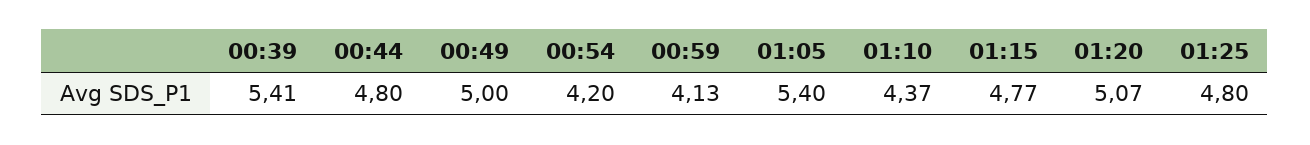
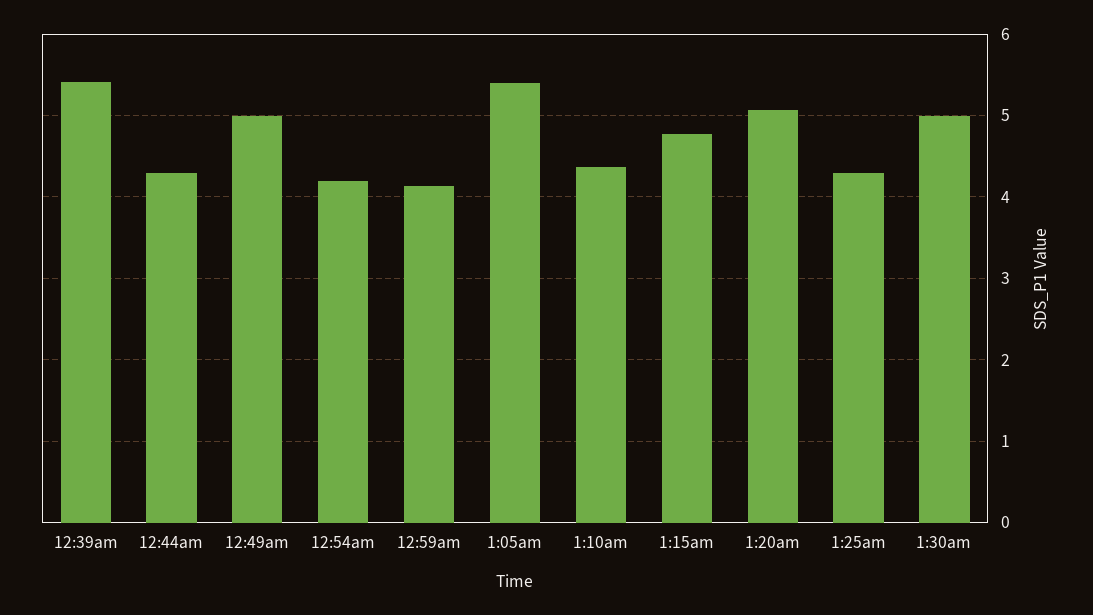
00:44: 4.8 -> 4.3
01:25: 4.8 -> 4.3
1:30am: none -> 5

